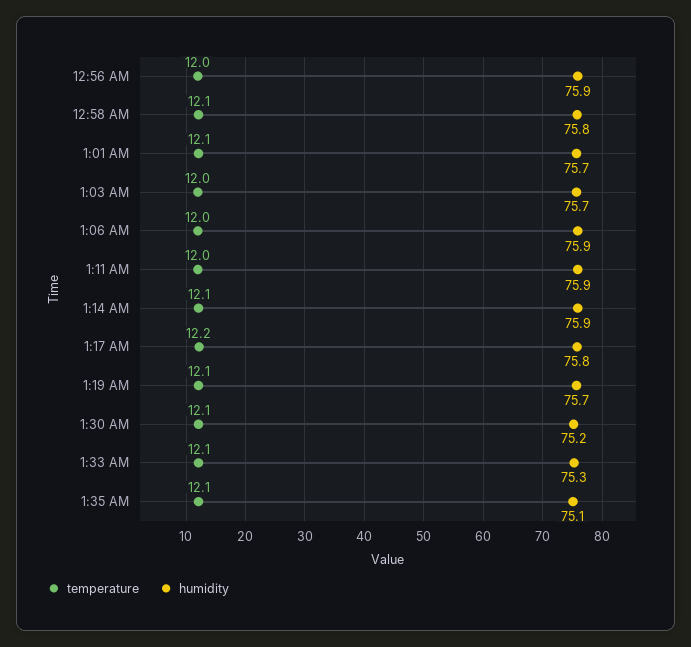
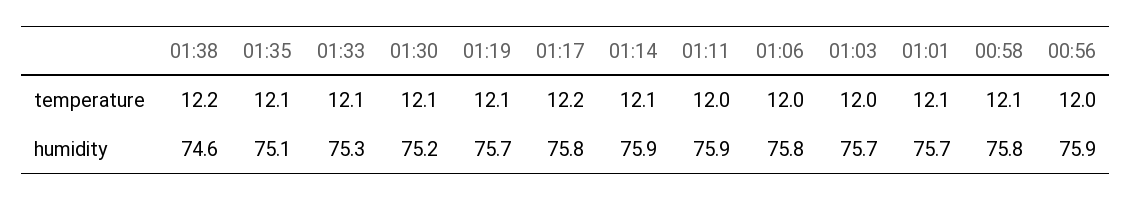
humidity, 1:06 AM: 75.9 -> 75.8
temperature, 01:38: none -> 12.2
humidity, 01:38: none -> 74.6

